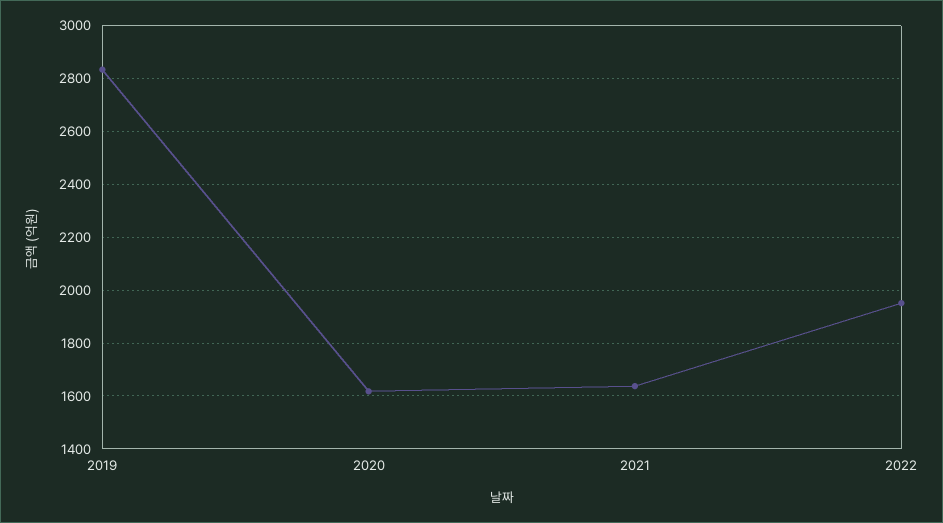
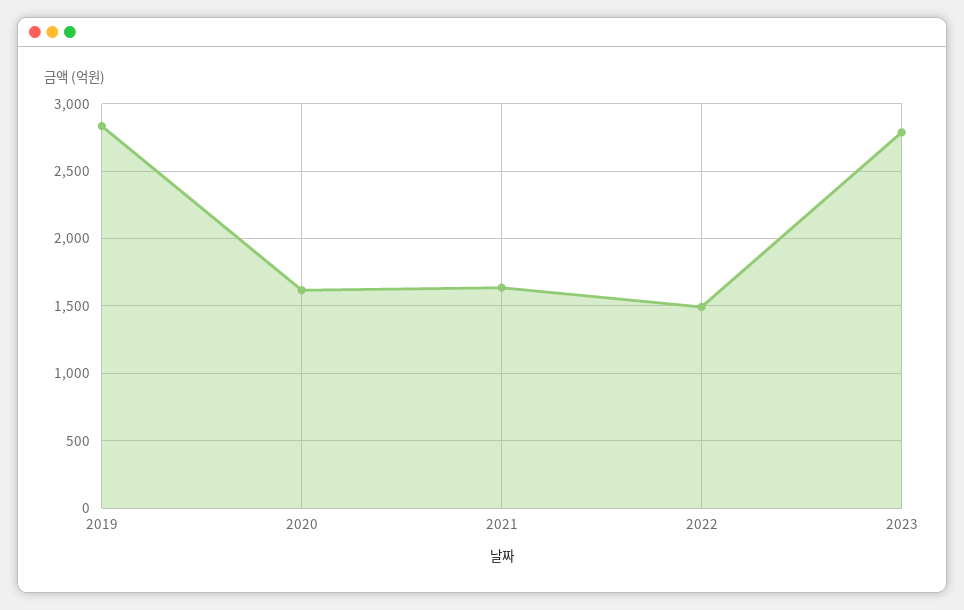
2022: 1950 -> 1500
2023: none -> 2800

